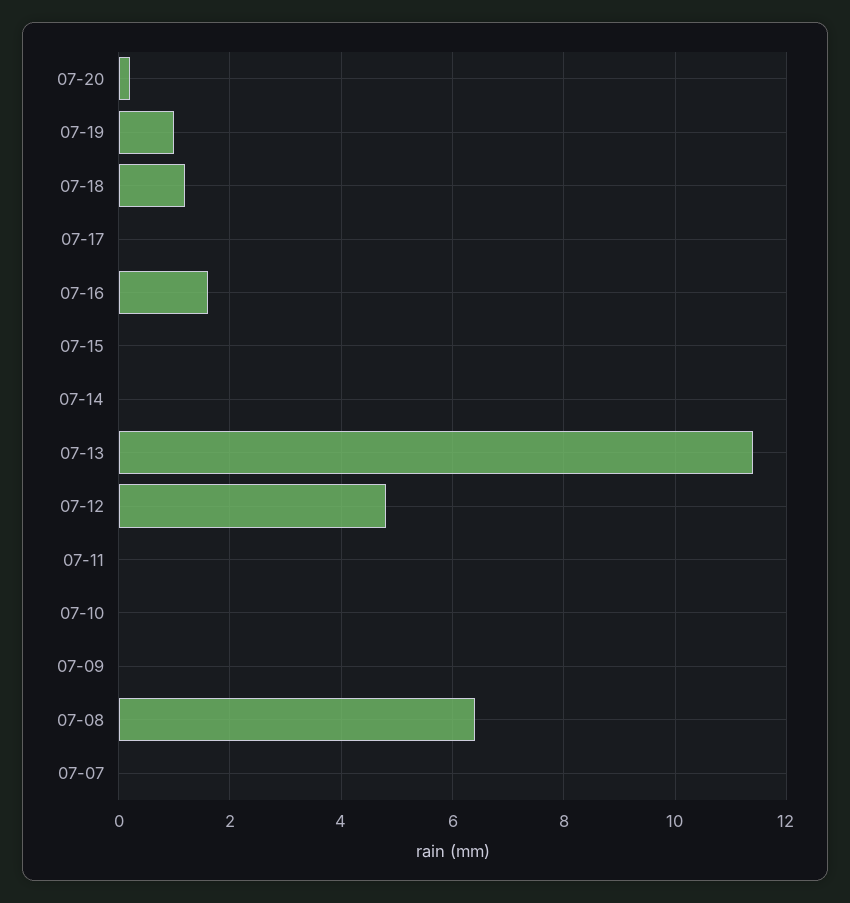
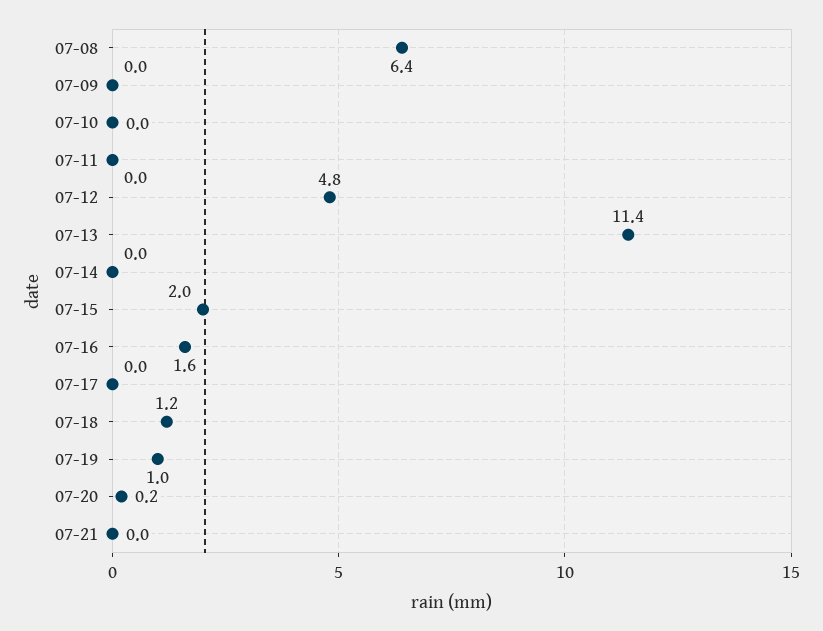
07-15: 0 -> 2
07-07: 0 -> none
07-21: none -> 0

